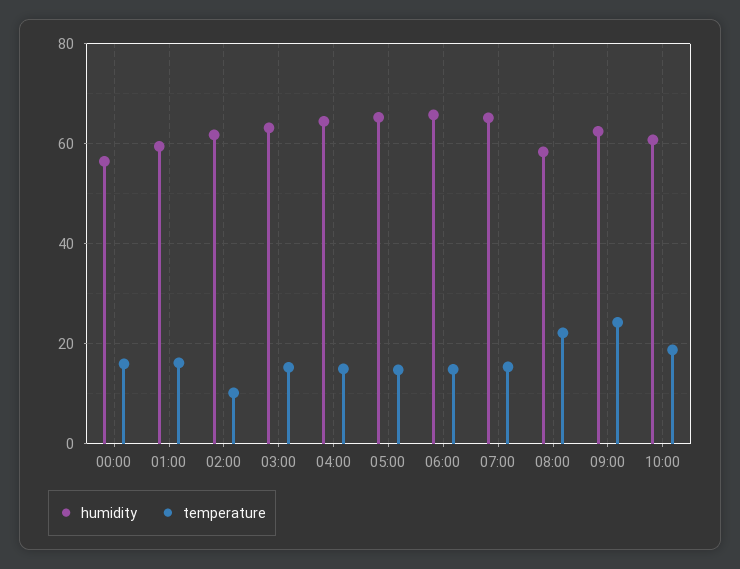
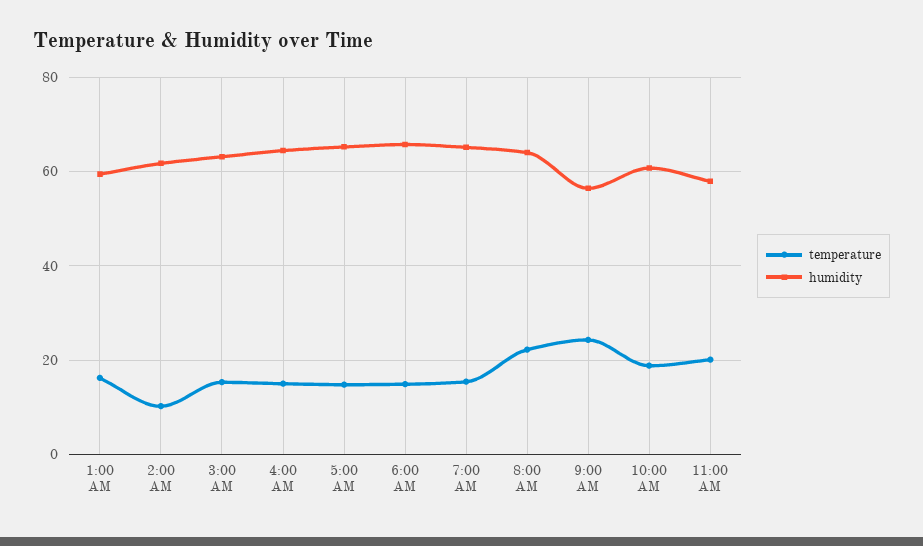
humidity, 00:00: 56 -> none
temperature, 00:00: 16 -> none
humidity, 08:00: 58 -> 64
humidity, 09:00: 62 -> 56
temperature, 11:00 AM: none -> 20
humidity, 11:00 AM: none -> 58

